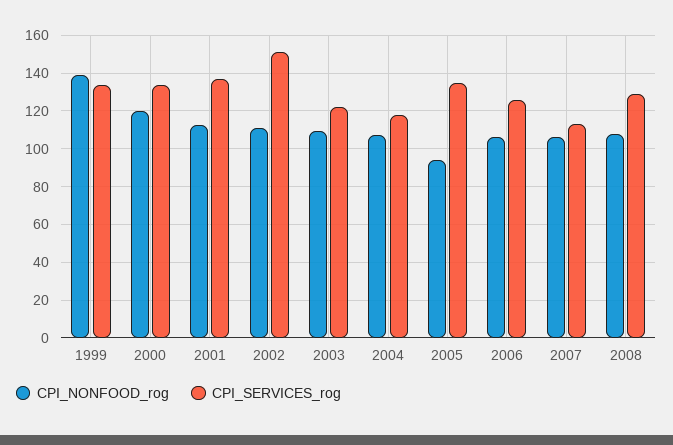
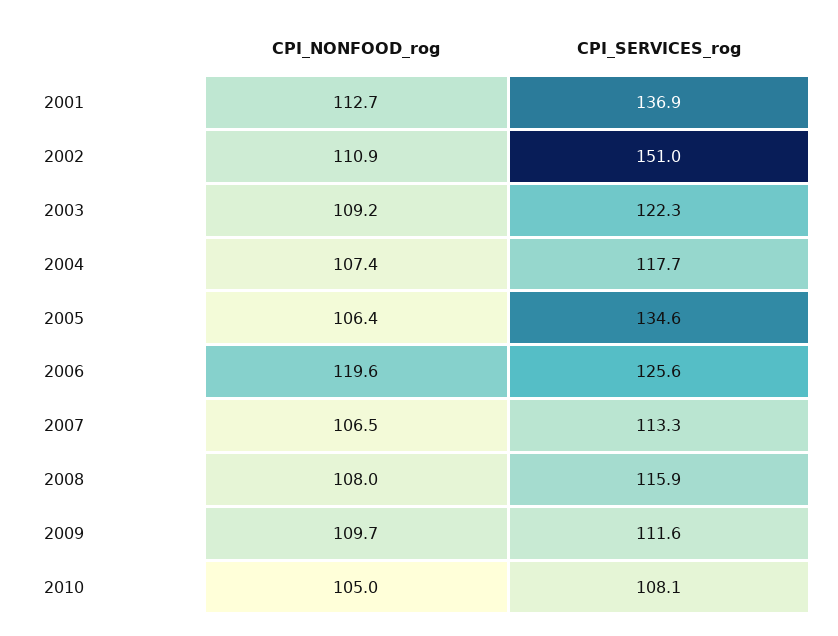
CPI_NONFOOD_rog, 1999: 140 -> none
CPI_SERVICES_rog, 1999: 135 -> none
CPI_NONFOOD_rog, 2000: 120 -> none
CPI_SERVICES_rog, 2000: 135 -> none
CPI_NONFOOD_rog, 2005: 95 -> 106.4
CPI_NONFOOD_rog, 2006: 105 -> 119.6
CPI_SERVICES_rog, 2008: 130 -> 115.9
CPI_NONFOOD_rog, 2009: none -> 109.7
CPI_SERVICES_rog, 2009: none -> 111.6
CPI_NONFOOD_rog, 2010: none -> 105
CPI_SERVICES_rog, 2010: none -> 108.1

